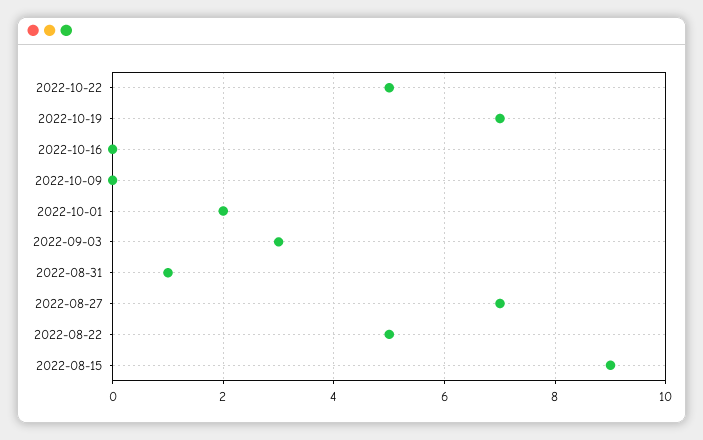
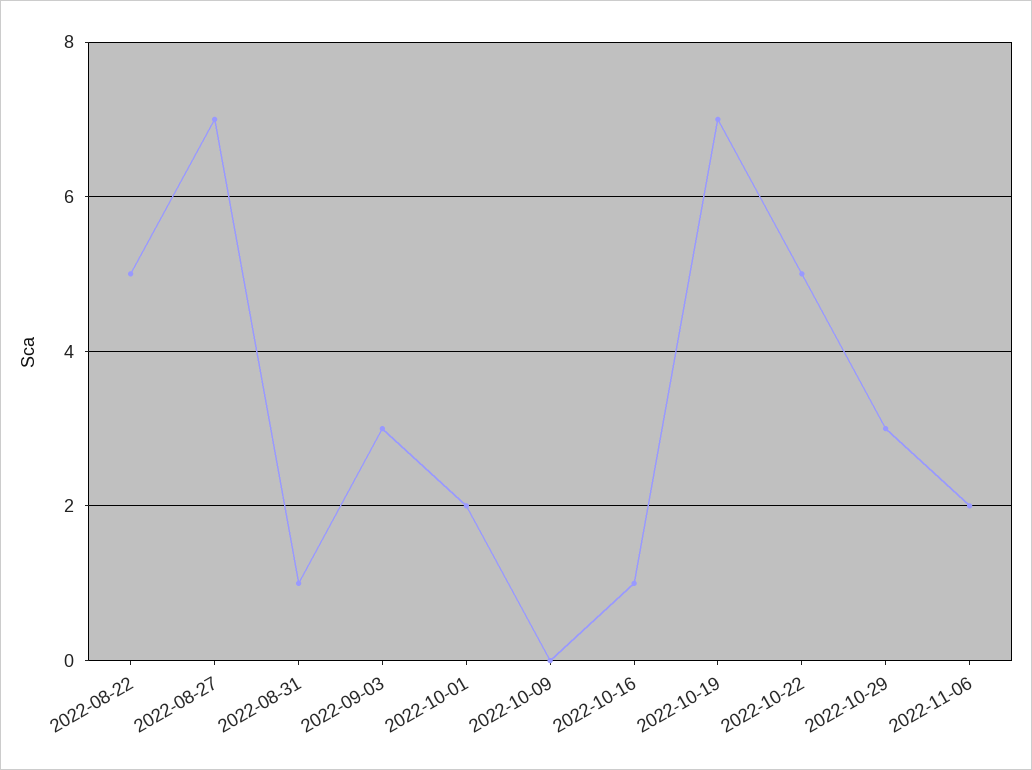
2022-10-16: 0 -> 1
2022-08-15: 9 -> none
2022-10-29: none -> 3
2022-11-06: none -> 2

